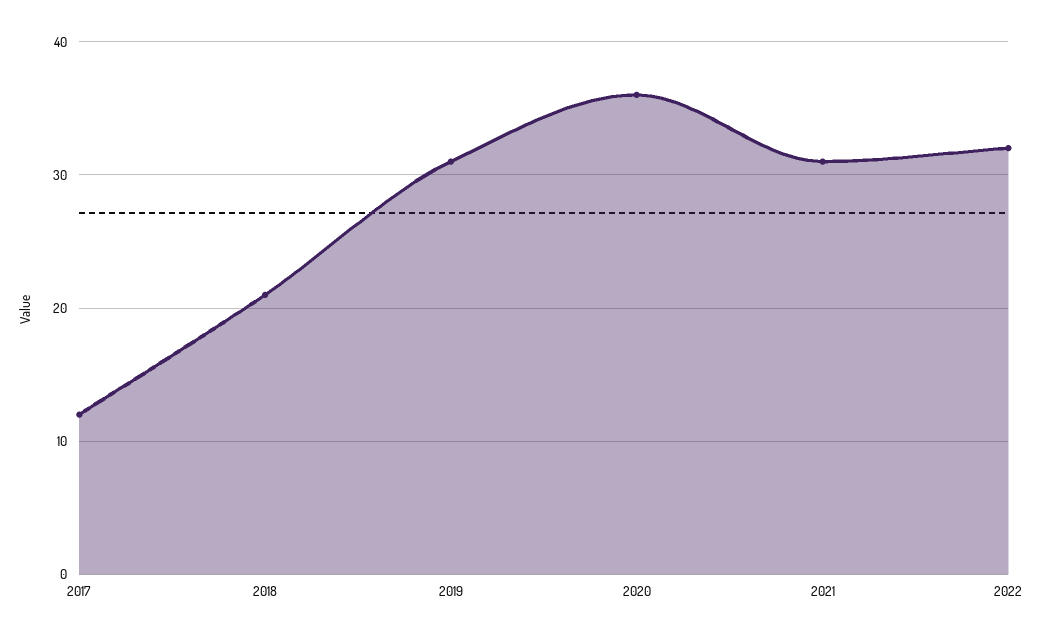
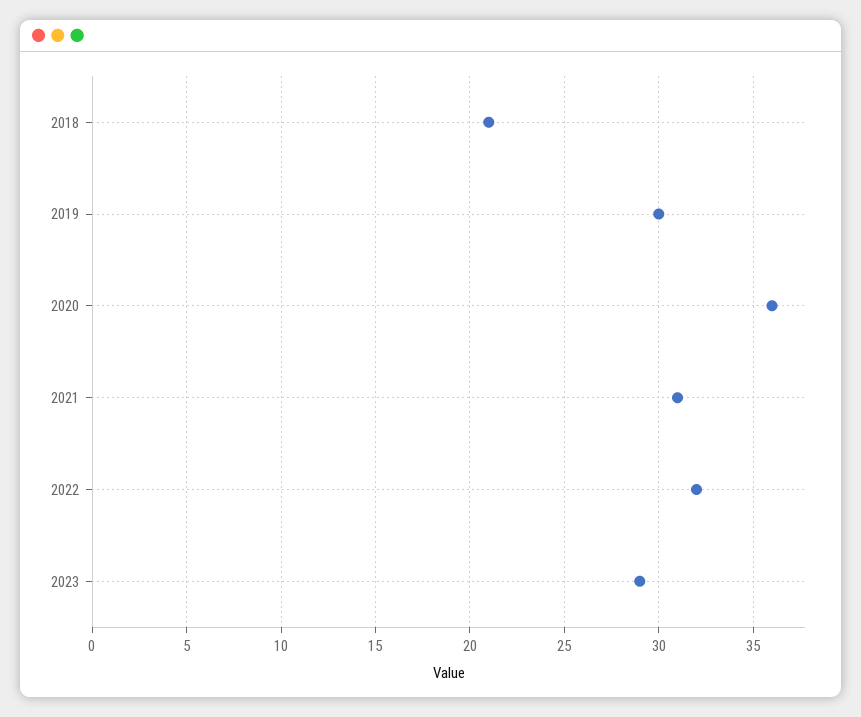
2017: 12 -> none
2019: 31 -> 30
2023: none -> 29

